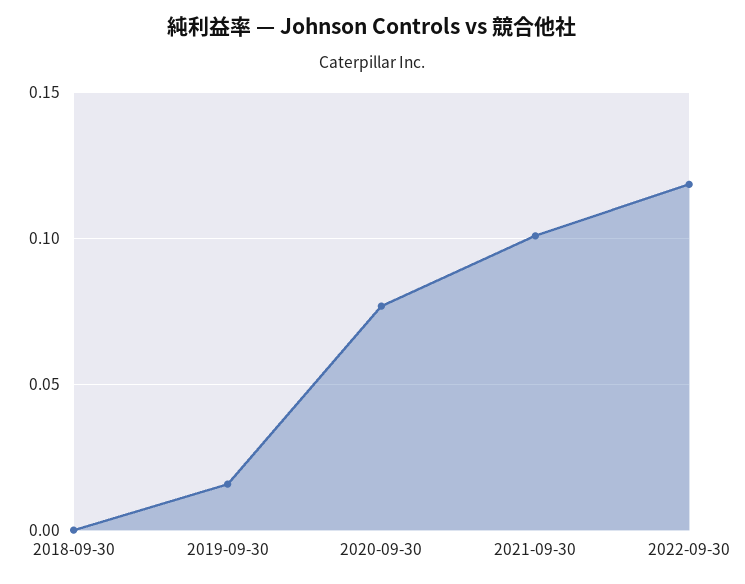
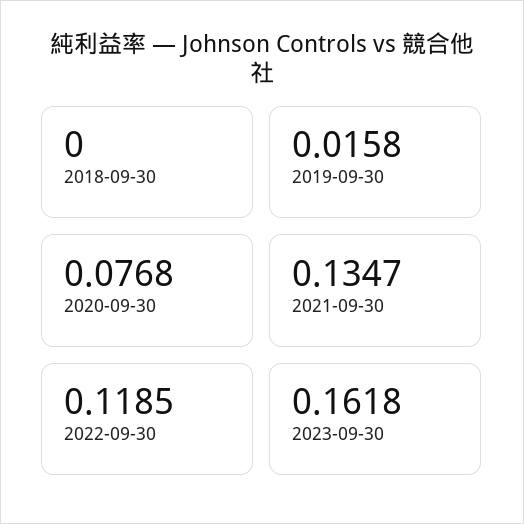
2021-09-30: 0.1 -> 0.1347
2023-09-30: none -> 0.1618

